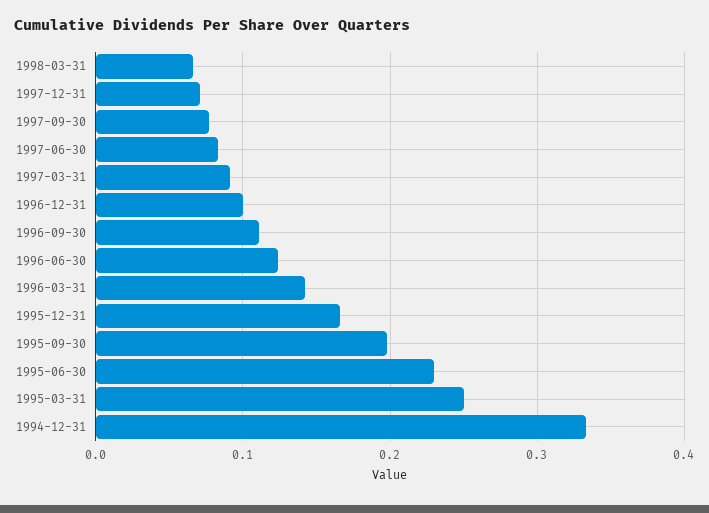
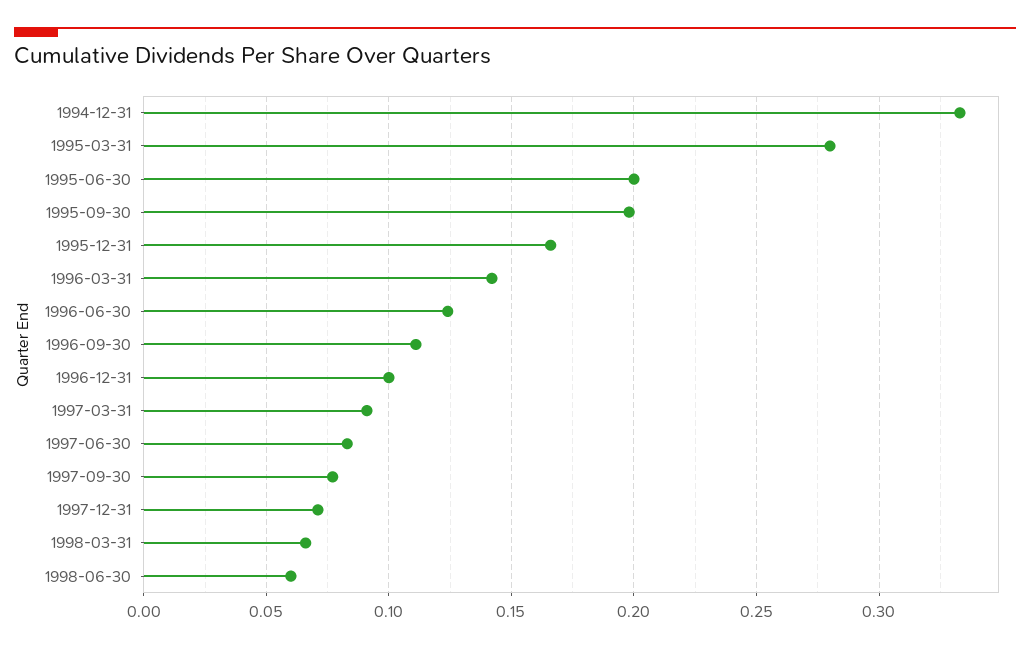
1995-06-30: 0.23 -> 0.2
1995-03-31: 0.25 -> 0.28
1998-06-30: none -> 0.06

